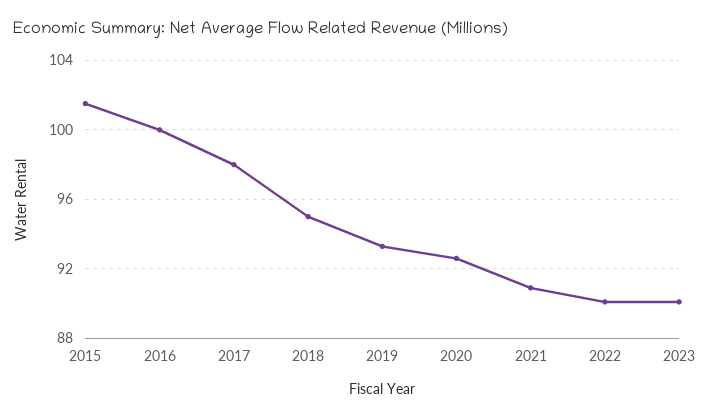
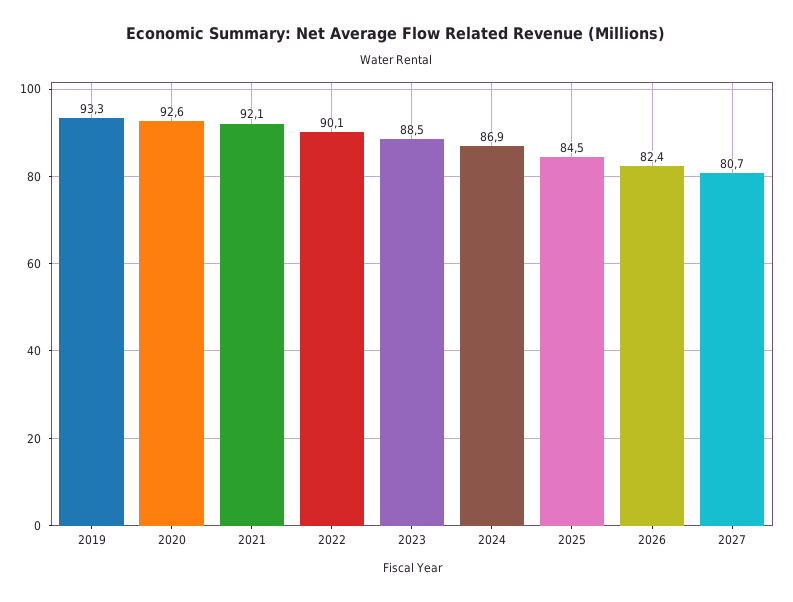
2015: 101.5 -> none
2016: 100 -> none
2017: 98 -> none
2018: 95 -> none
2021: 91 -> 92.1
2023: 90 -> 88.5
2024: none -> 86.9
2025: none -> 84.5
2026: none -> 82.4
2027: none -> 80.7

